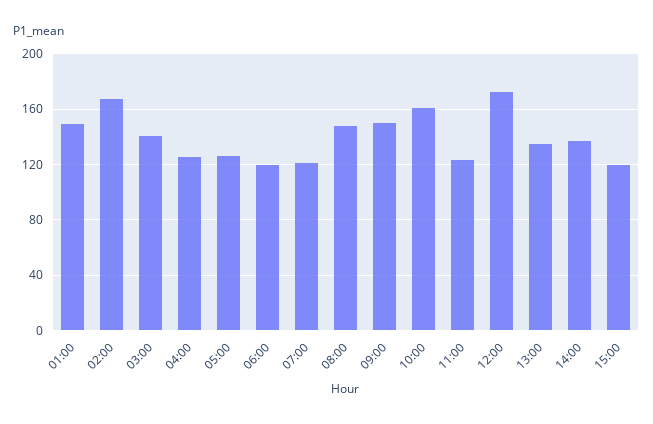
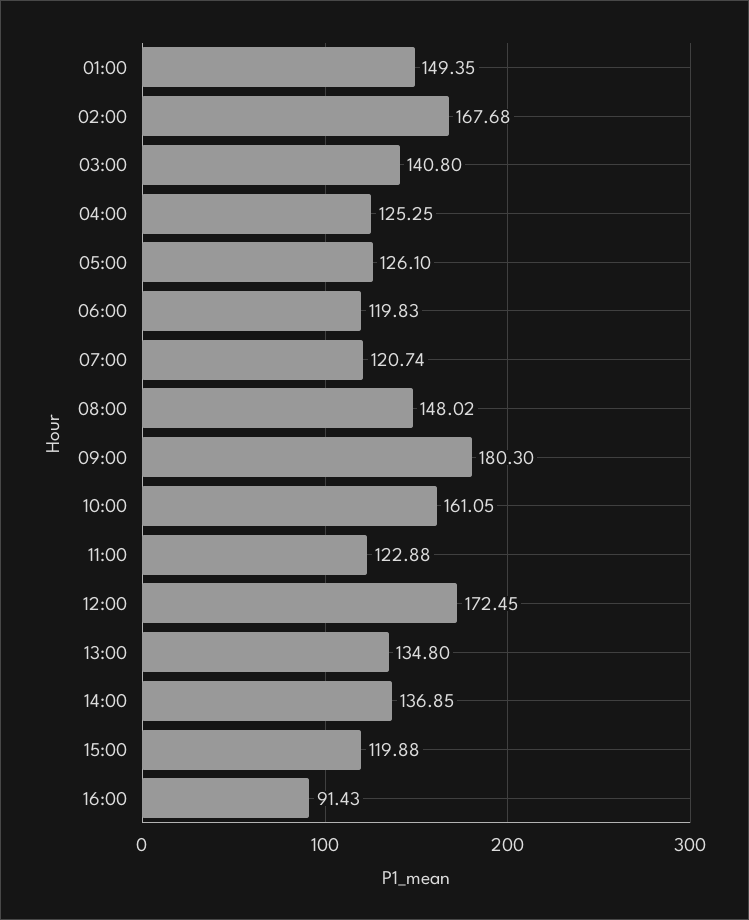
09:00: 150 -> 180.3
16:00: none -> 91.43

